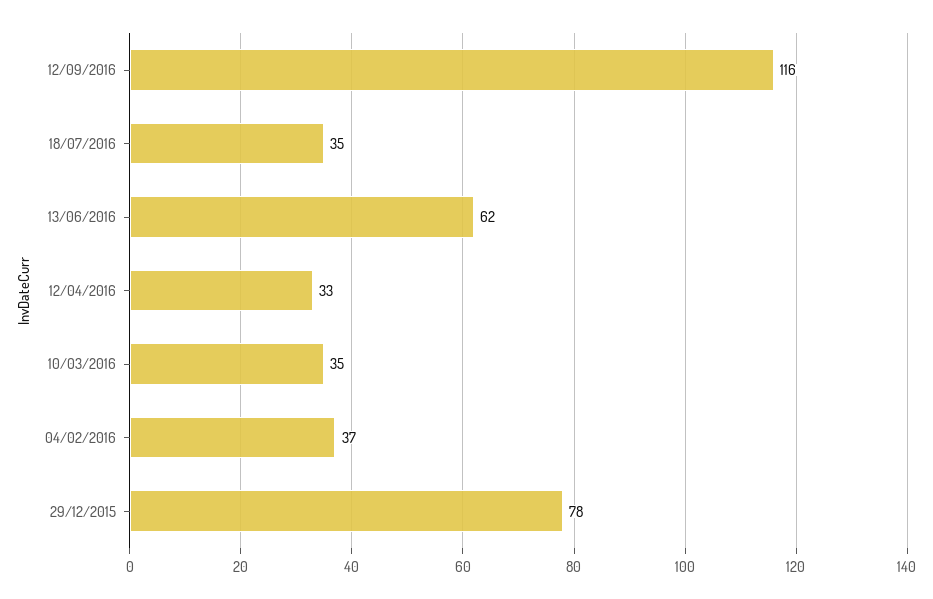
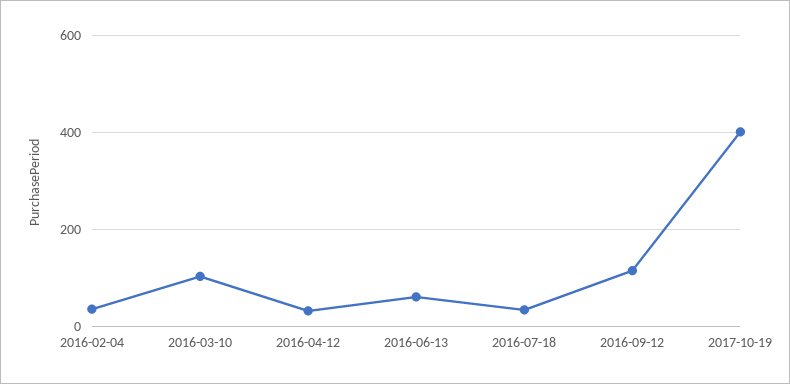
10/03/2016: 35 -> 100
29/12/2015: 78 -> none
2017-10-19: none -> 400

